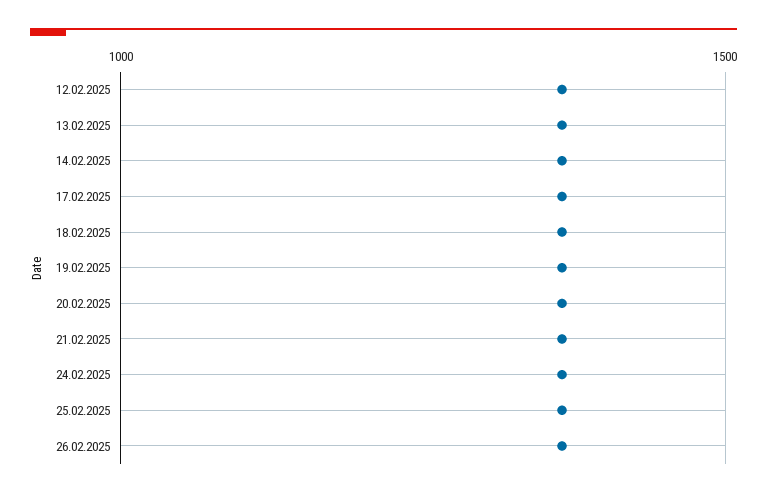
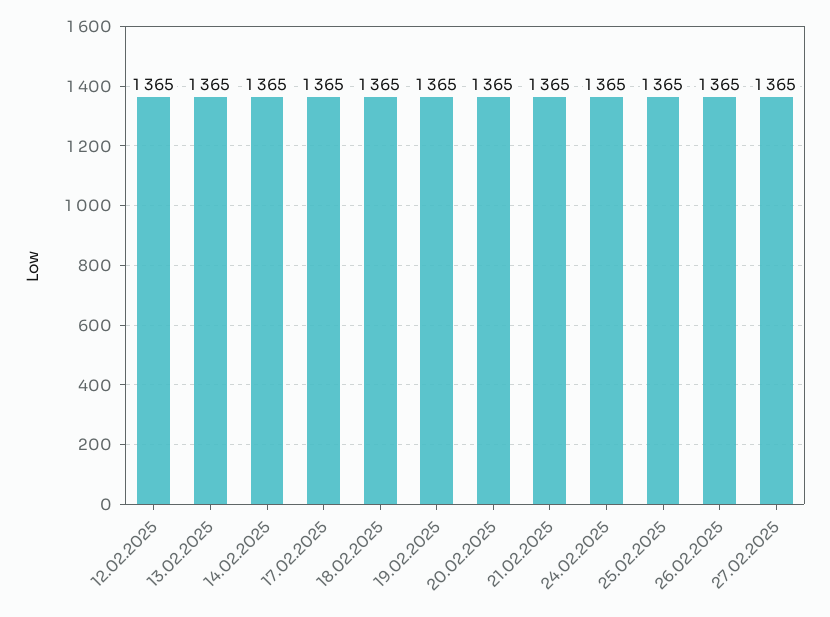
27.02.2025: none -> 1365

